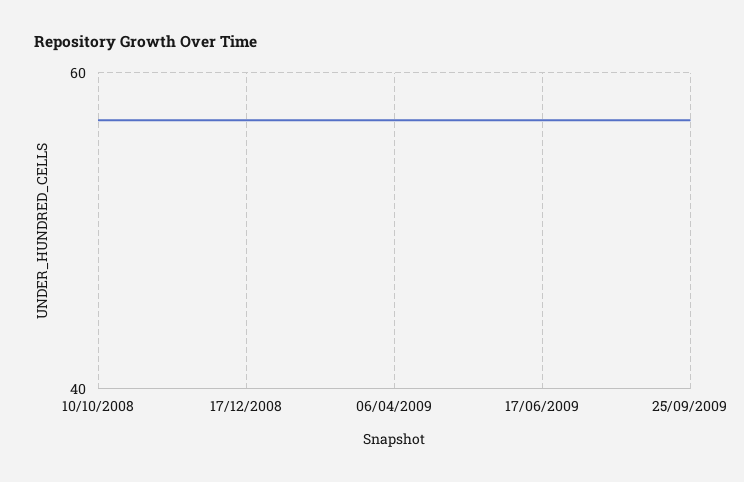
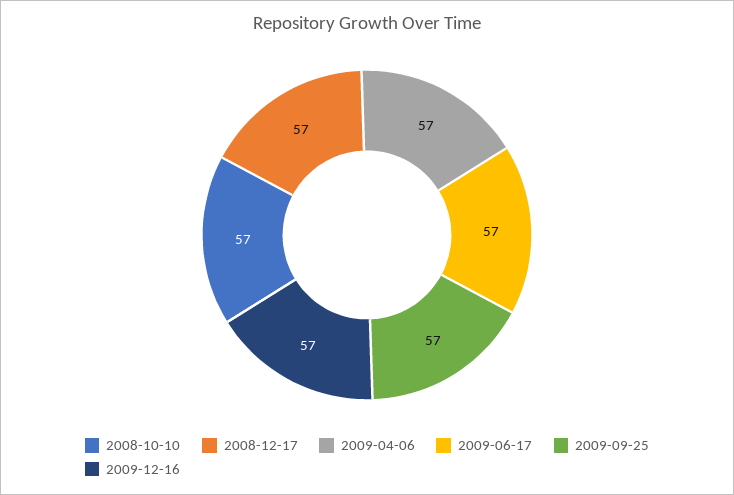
2009-12-16: none -> 57

